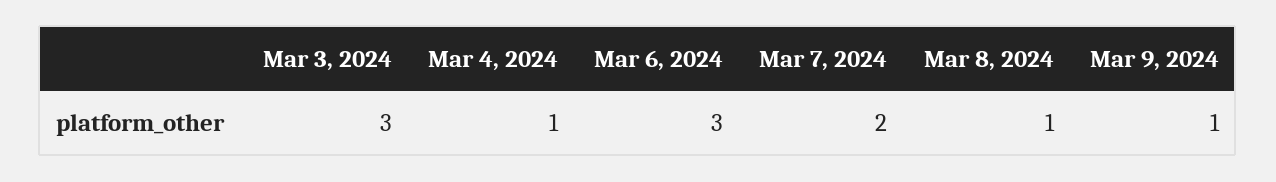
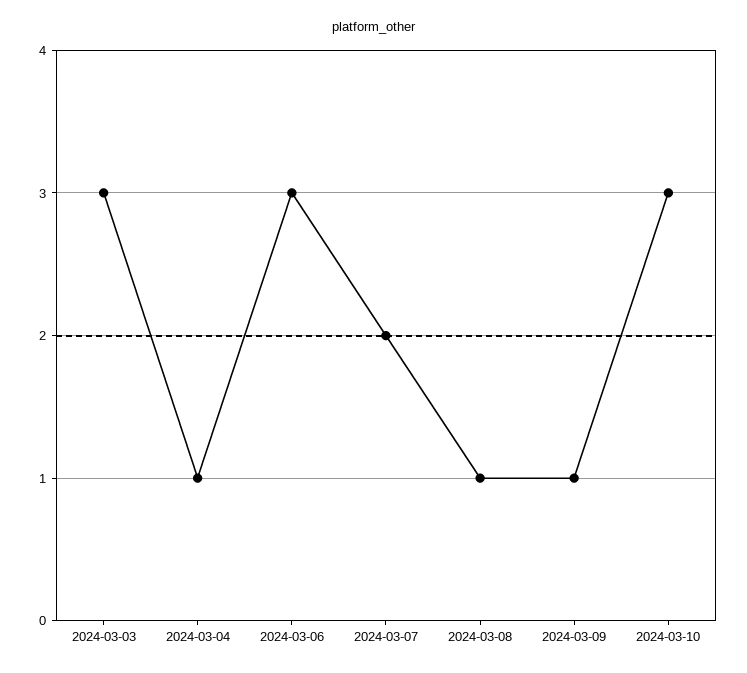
2024-03-10: none -> 3

